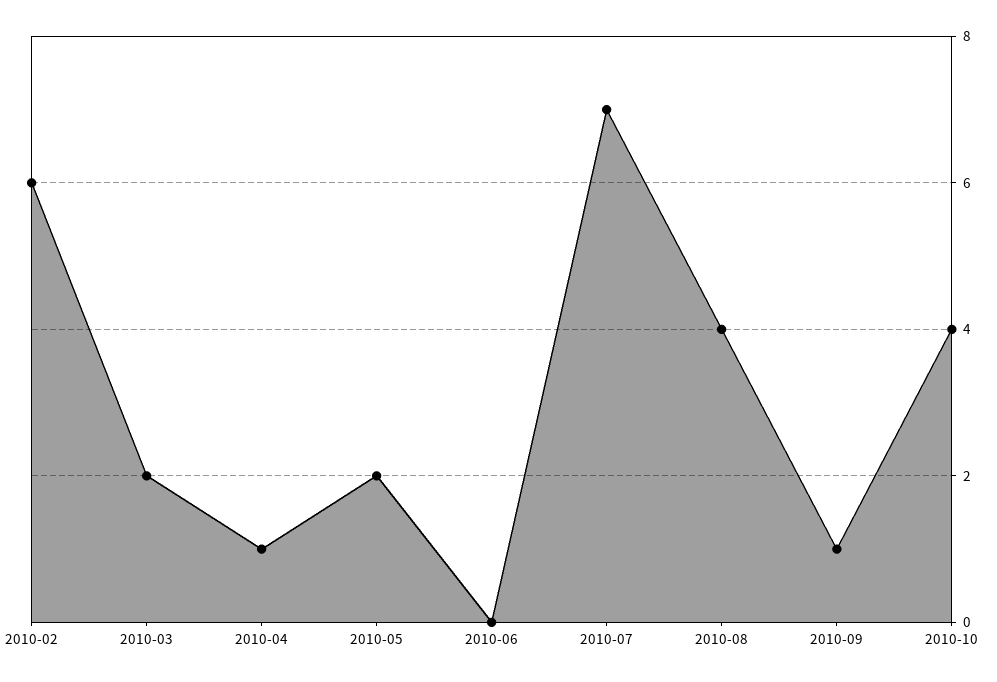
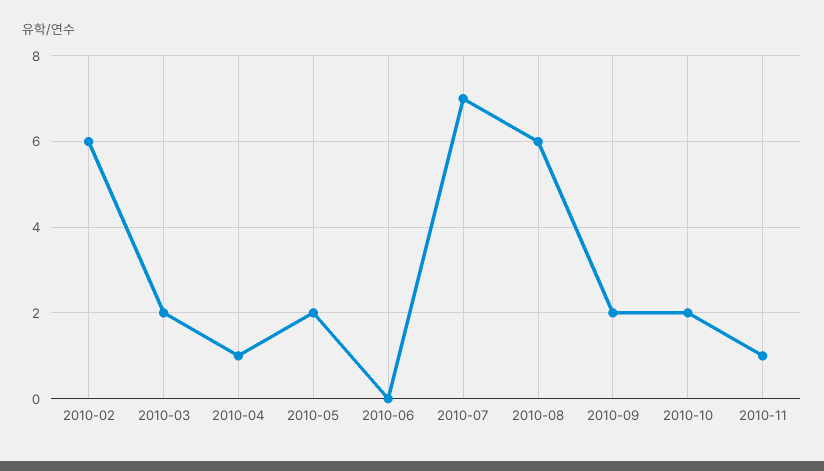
2010-08: 4 -> 6
2010-09: 1 -> 2
2010-10: 4 -> 2
2010-11: none -> 1

